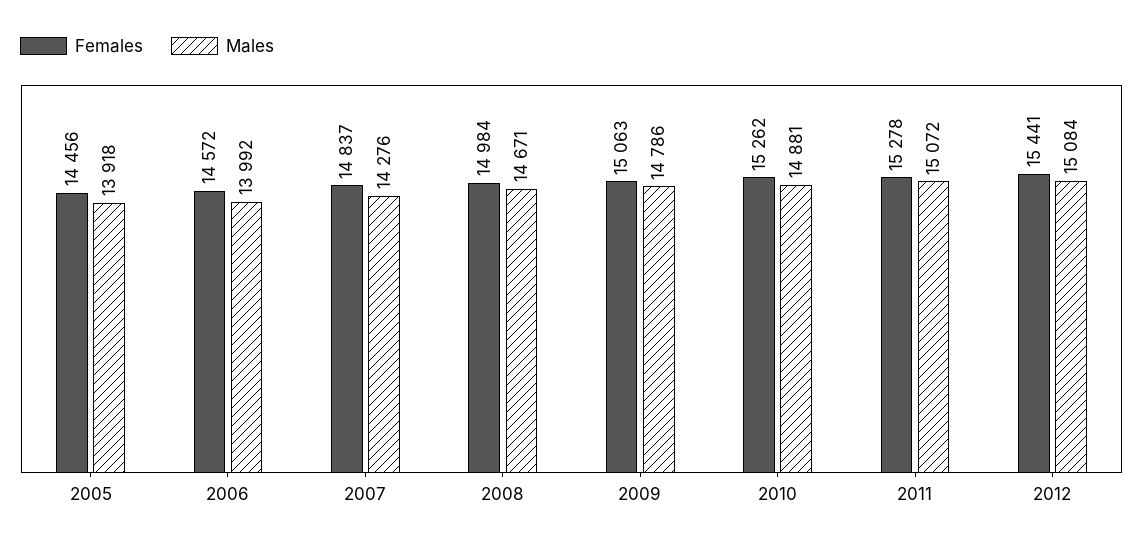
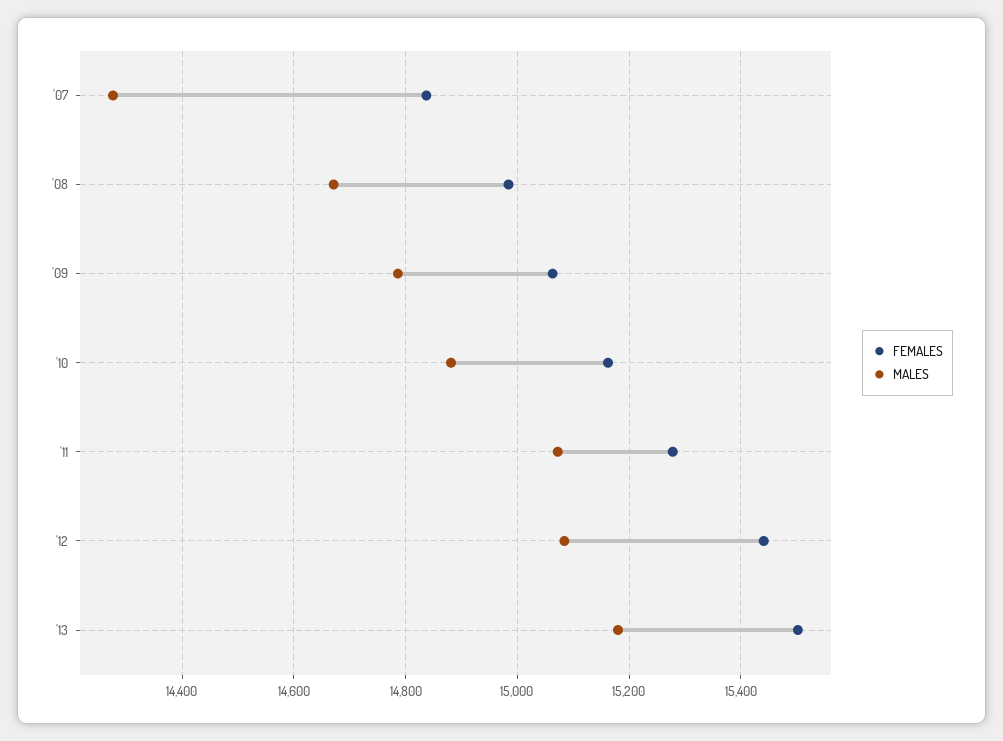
Females, 2005: 14456 -> none
Males, 2005: 13918 -> none
Females, 2006: 14572 -> none
Males, 2006: 13992 -> none
Females, 2010: 15262 -> 15160
Females, '13: none -> 15500
Males, '13: none -> 15180

